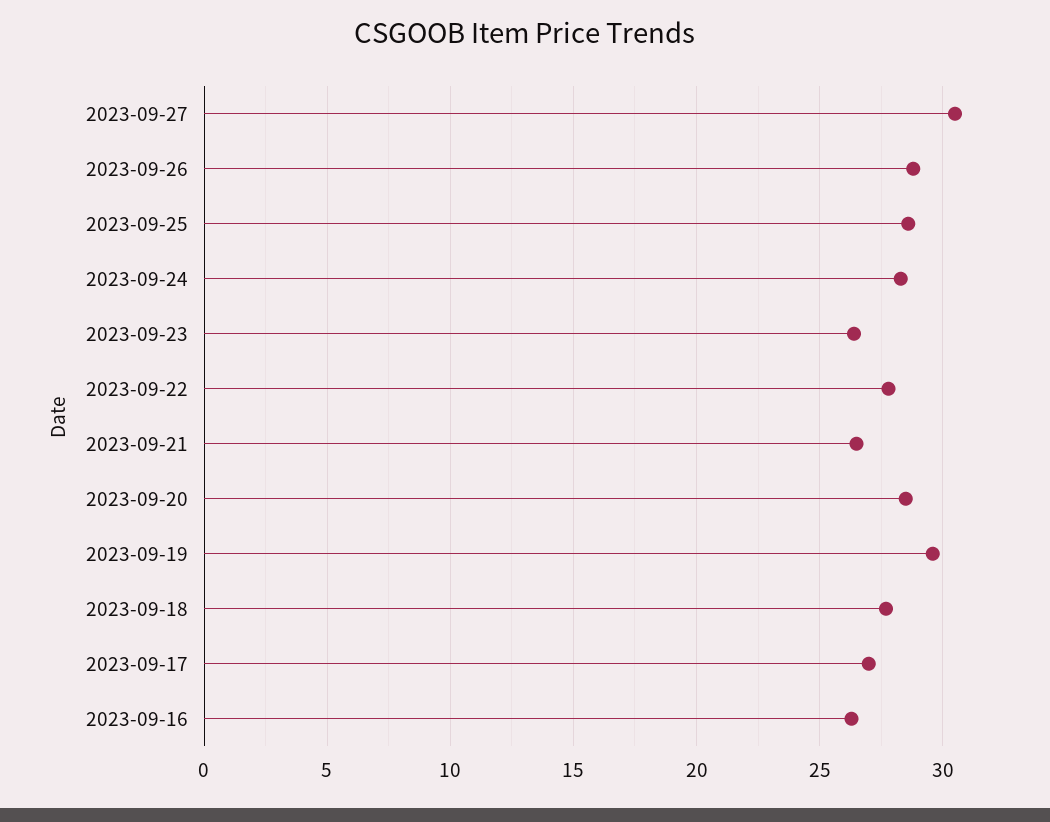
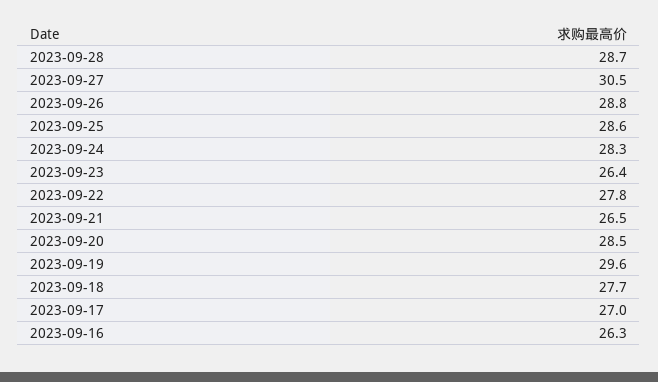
2023-09-28: none -> 28.7

